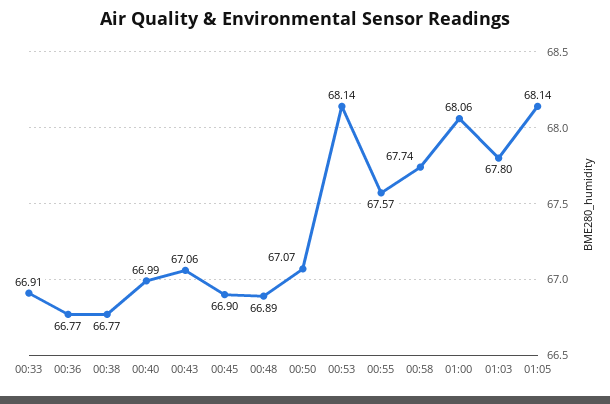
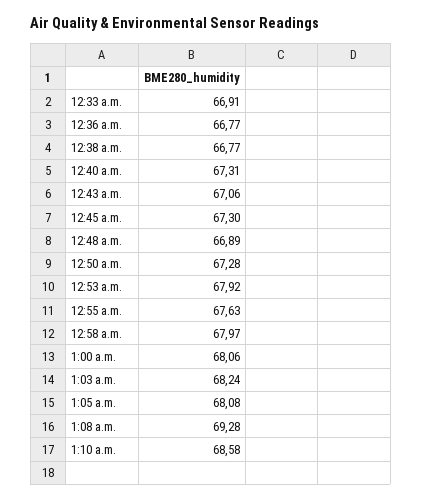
00:40: 66.99 -> 67.31
00:45: 66.9 -> 67.3
00:50: 67.07 -> 67.28
00:53: 68.14 -> 67.92
00:55: 67.57 -> 67.63
00:58: 67.74 -> 67.97
01:03: 67.8 -> 68.24
01:05: 68.14 -> 68.08
1:08 a.m.: none -> 69.28
1:10 a.m.: none -> 68.58

